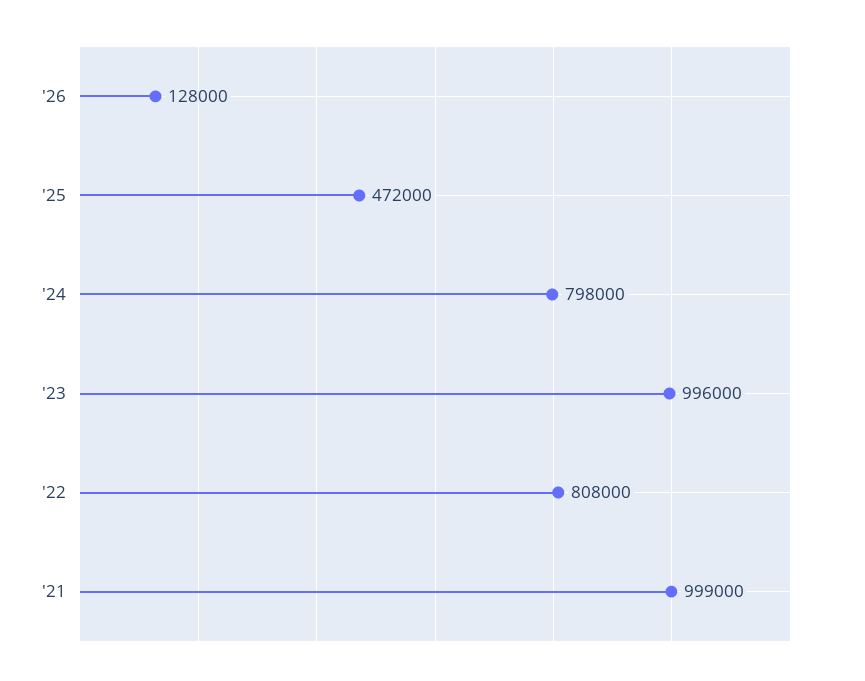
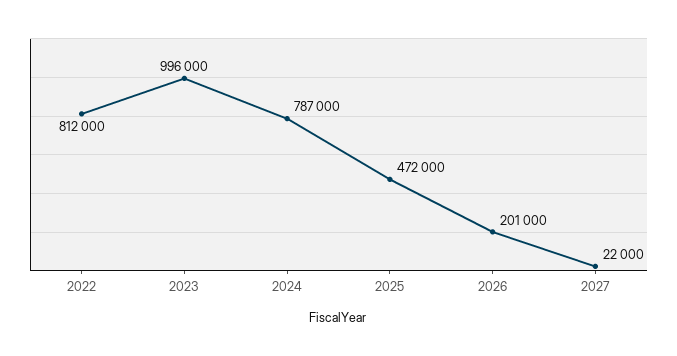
'26: 128000 -> 201000
'24: 798000 -> 787000
'22: 808000 -> 812000
'21: 999000 -> none
2027: none -> 22000

